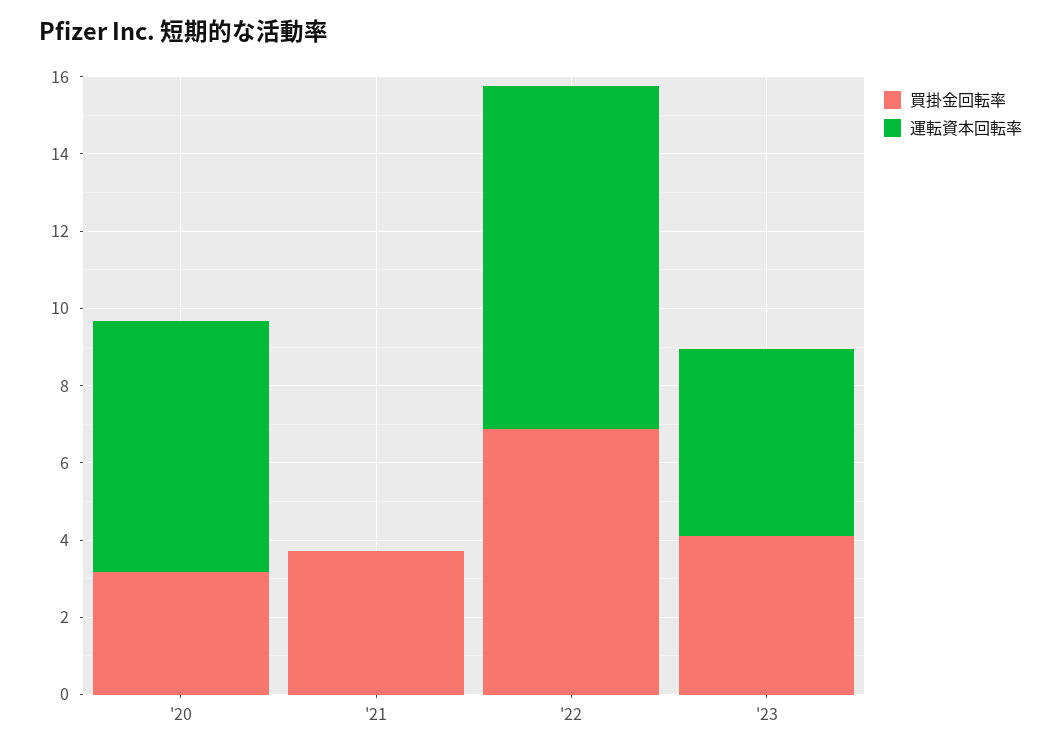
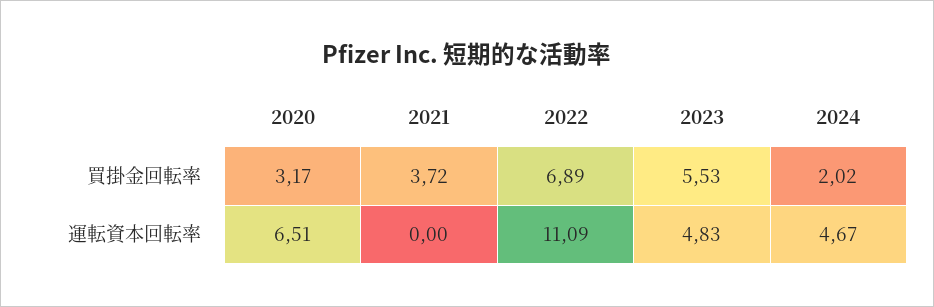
運転資本回転率, '22: 9 -> 11.09
買掛金回転率, '23: 4 -> 5.53
買掛金回転率, 2024: none -> 2.02
運転資本回転率, 2024: none -> 4.67

